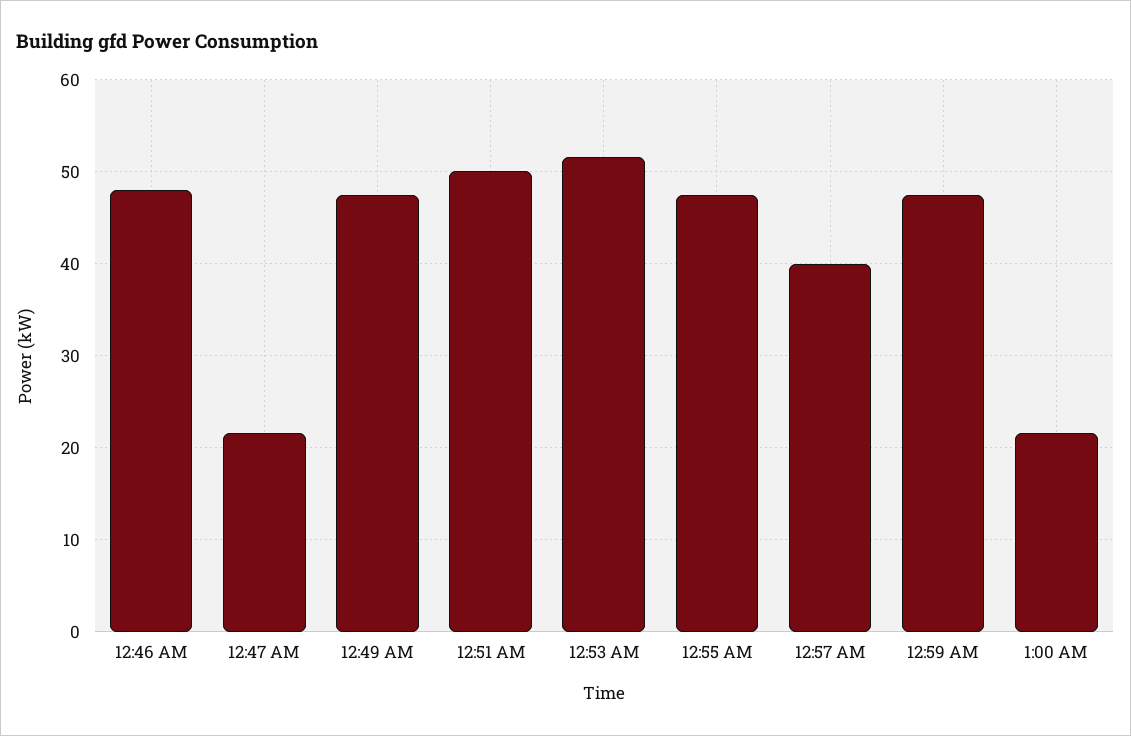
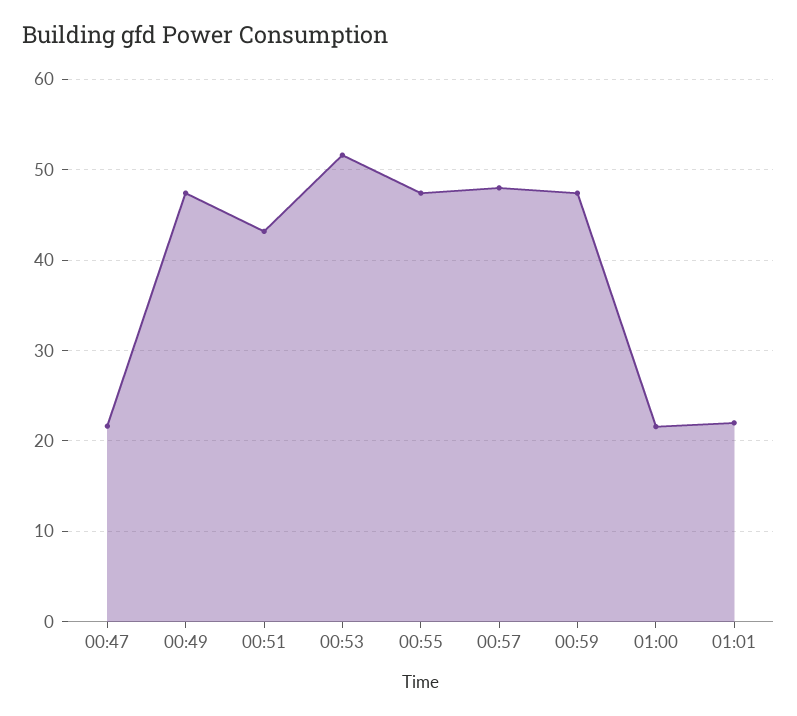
12:46 AM: 48 -> none
12:51 AM: 50 -> 43
12:57 AM: 40 -> 48
01:01: none -> 22

